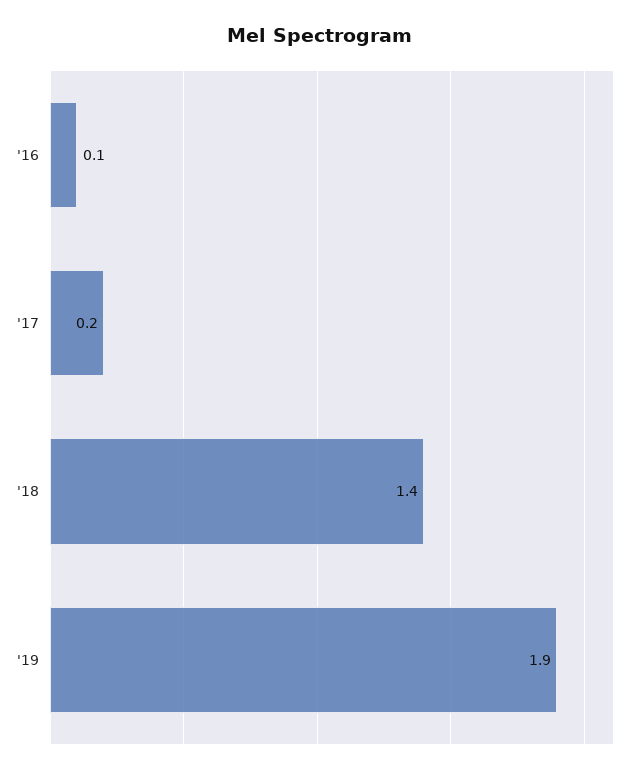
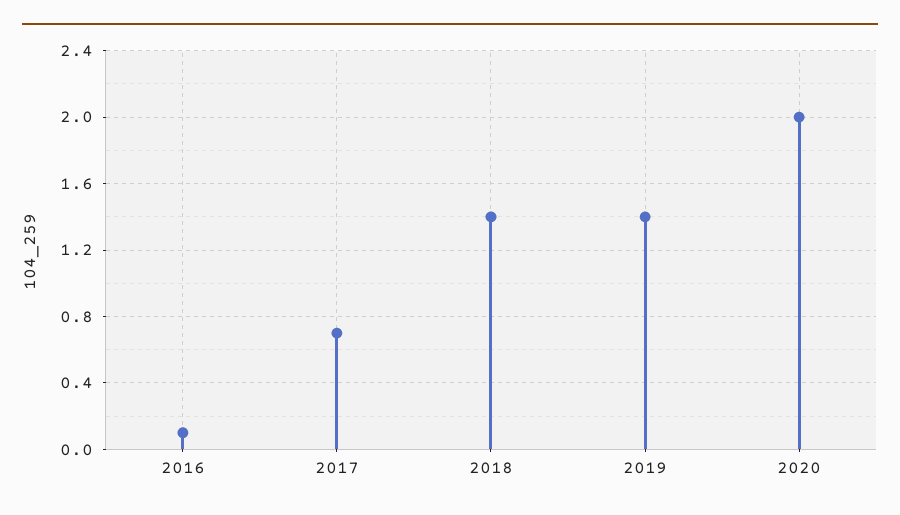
'17: 0.2 -> 0.7
'19: 1.9 -> 1.4
2020: none -> 2

